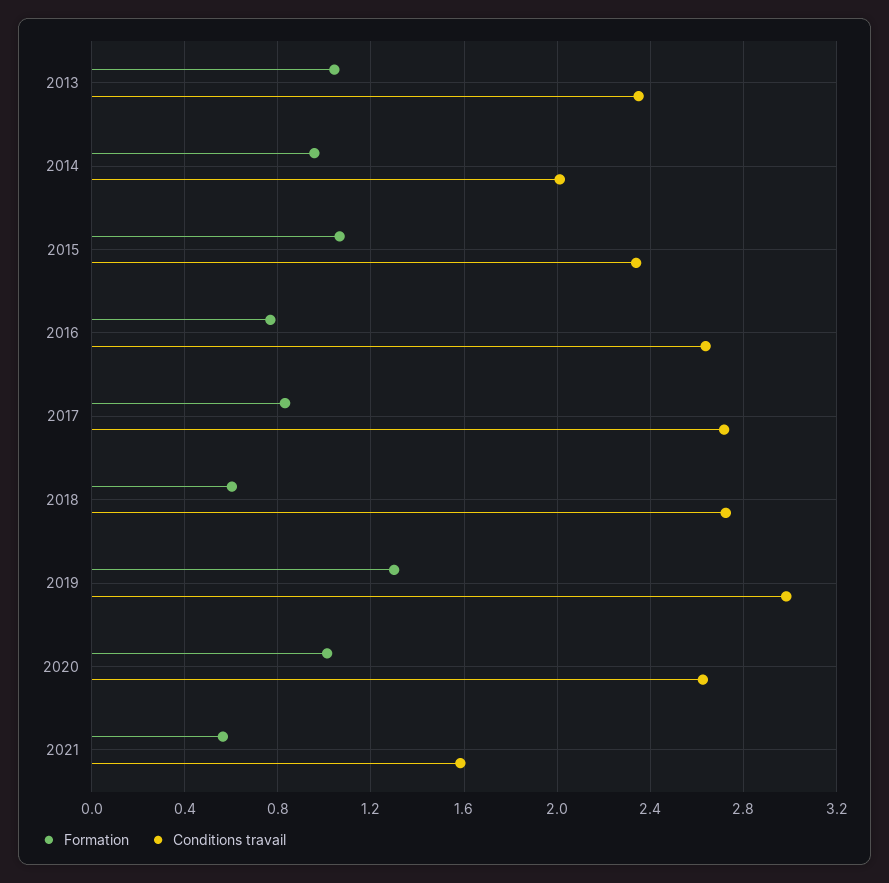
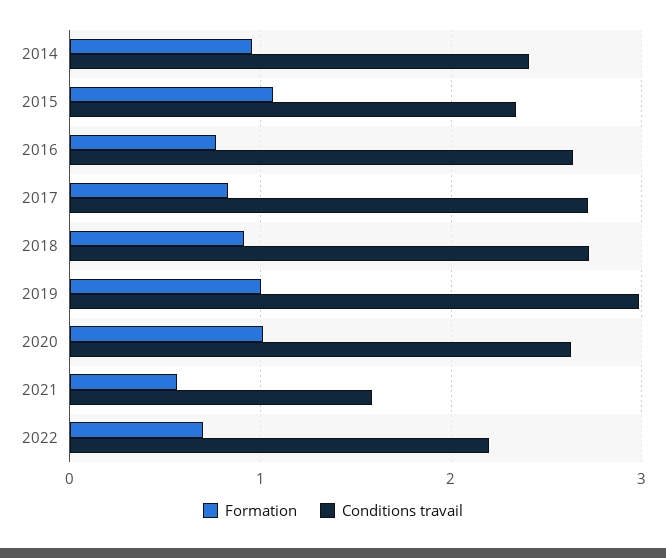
Formation, 2013: 1.05 -> none
Conditions travail, 2013: 2.35 -> none
Conditions travail, 2014: 2 -> 2.4
Formation, 2018: 0.6 -> 0.9
Formation, 2019: 1.3 -> 1
Formation, 2022: none -> 0.7
Conditions travail, 2022: none -> 2.2

